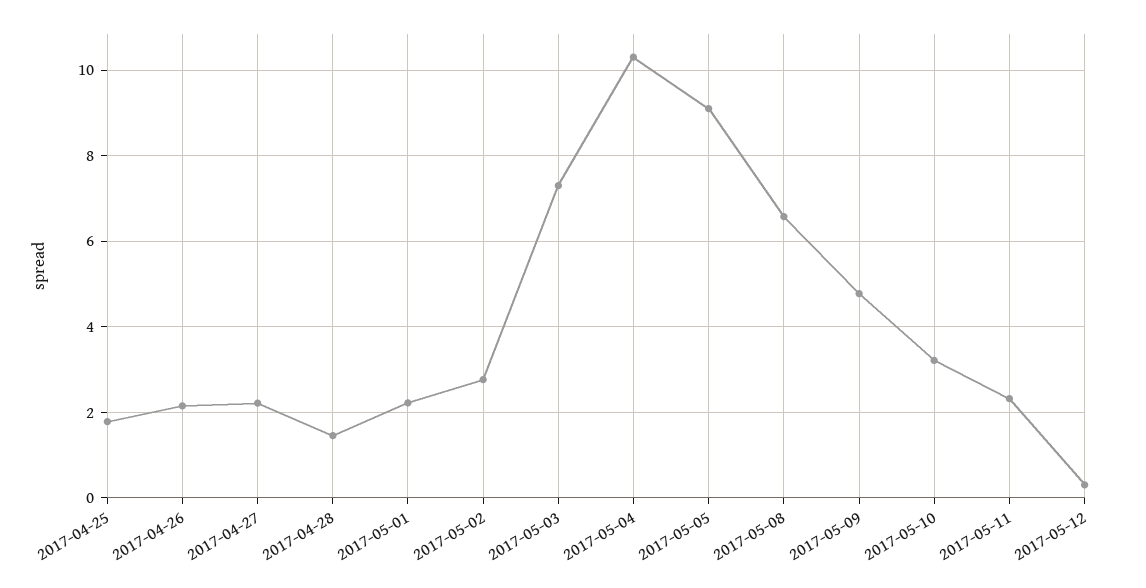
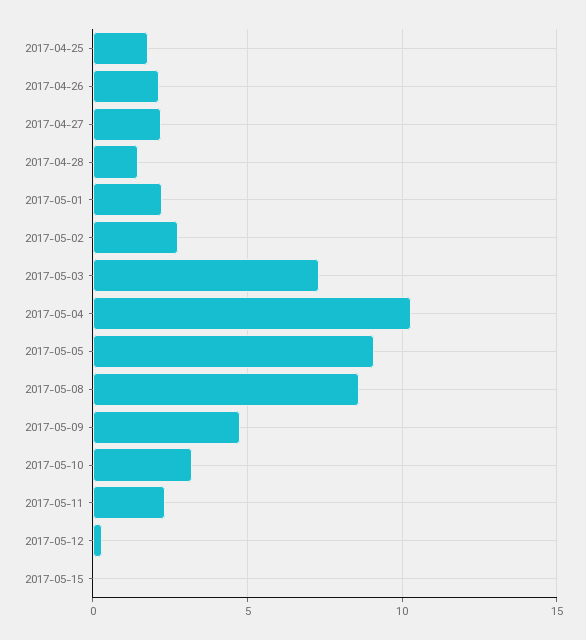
2017-05-08: 6.6 -> 8.5
2017-05-15: none -> 0

